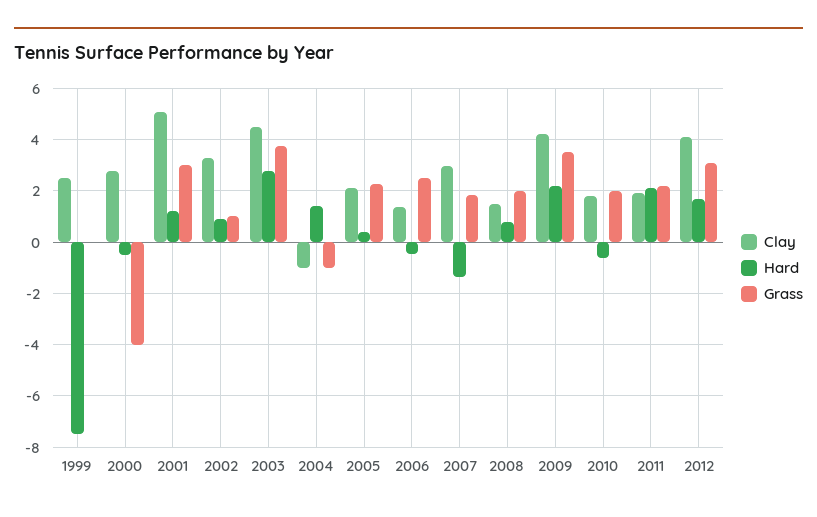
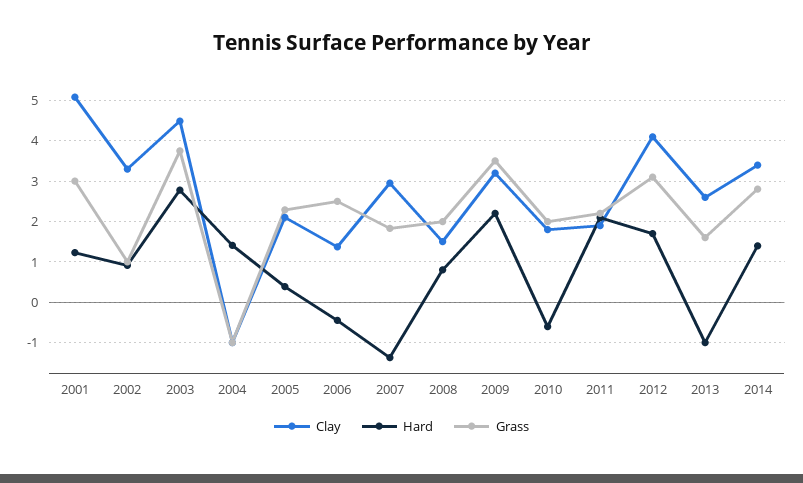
Clay, 1999: 2.5 -> none
Hard, 1999: -7.5 -> none
Grass, 1999: 0 -> none
Clay, 2000: 2.75 -> none
Hard, 2000: -0.5 -> none
Grass, 2000: -4 -> none
Clay, 2009: 4.25 -> 3.2
Clay, 2013: none -> 2.6
Hard, 2013: none -> -1
Grass, 2013: none -> 1.6
Clay, 2014: none -> 3.4
Hard, 2014: none -> 1.4
Grass, 2014: none -> 2.8

